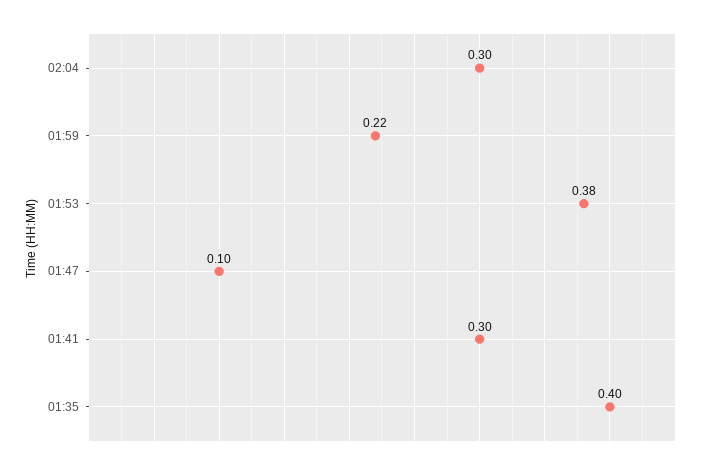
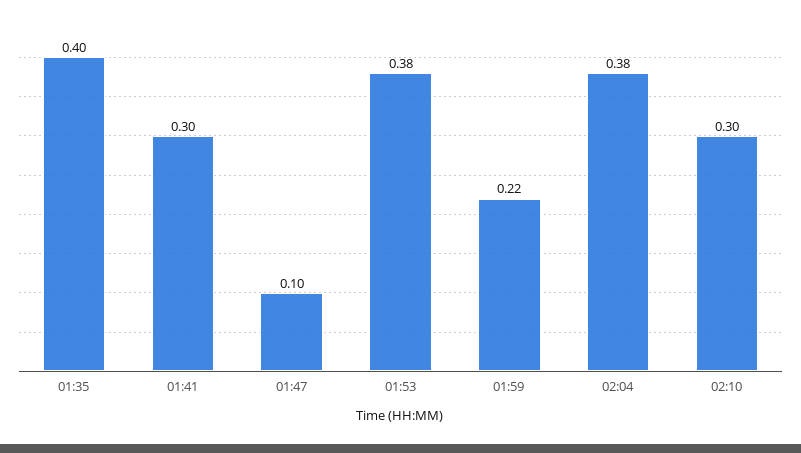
02:04: 0.3 -> 0.38
02:10: none -> 0.3

